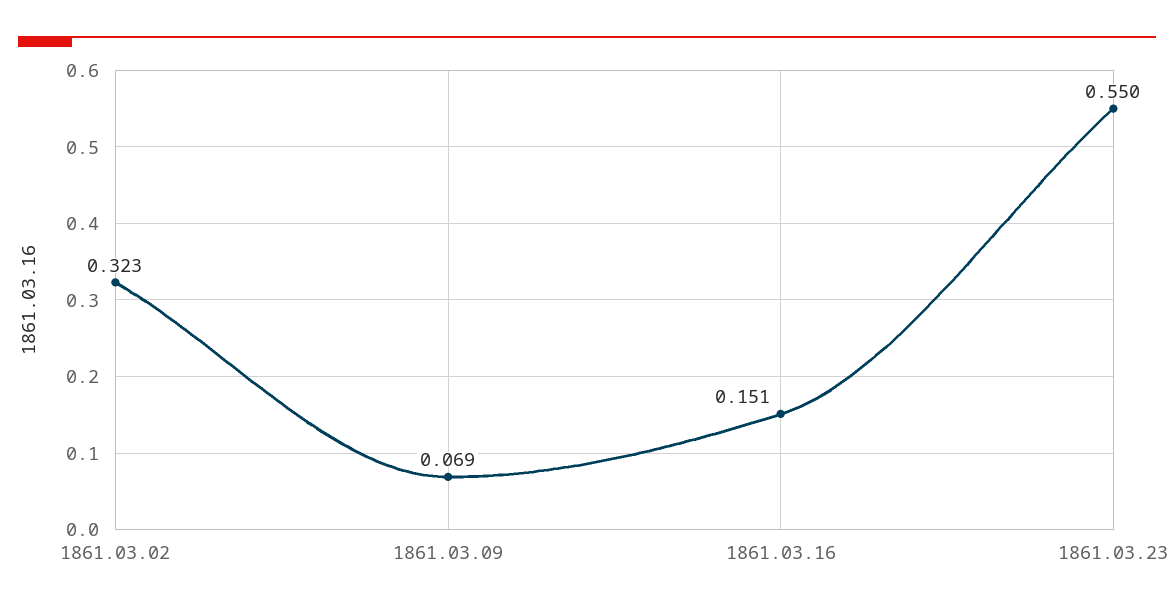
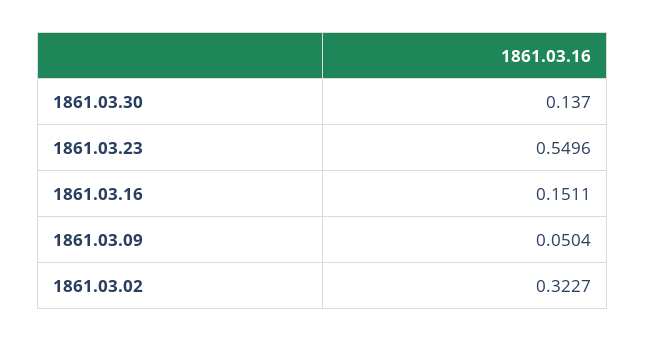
1861.03.09: 0.069 -> 0.0504
1861.03.30: none -> 0.137

